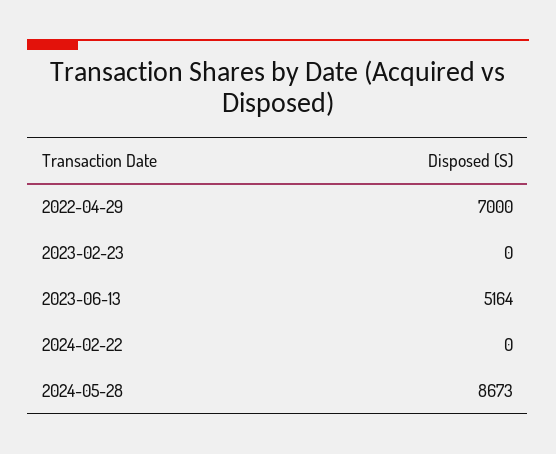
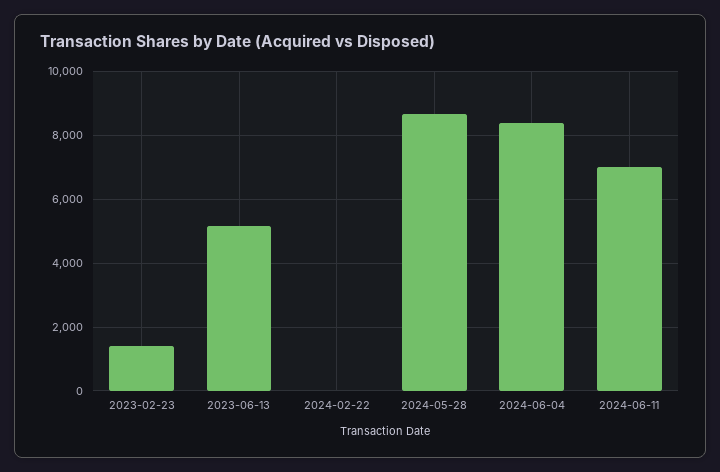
2022-04-29: 7000 -> none
2023-02-23: 0 -> 1400
2024-06-04: none -> 8400
2024-06-11: none -> 7000

